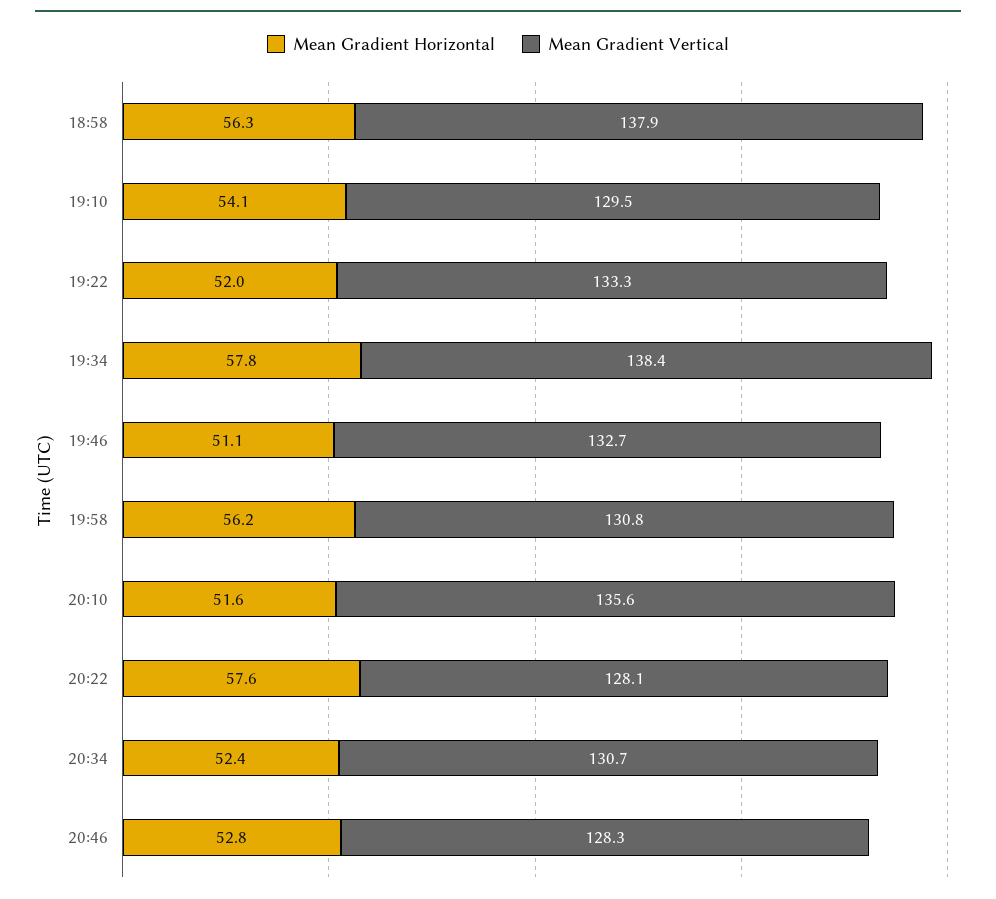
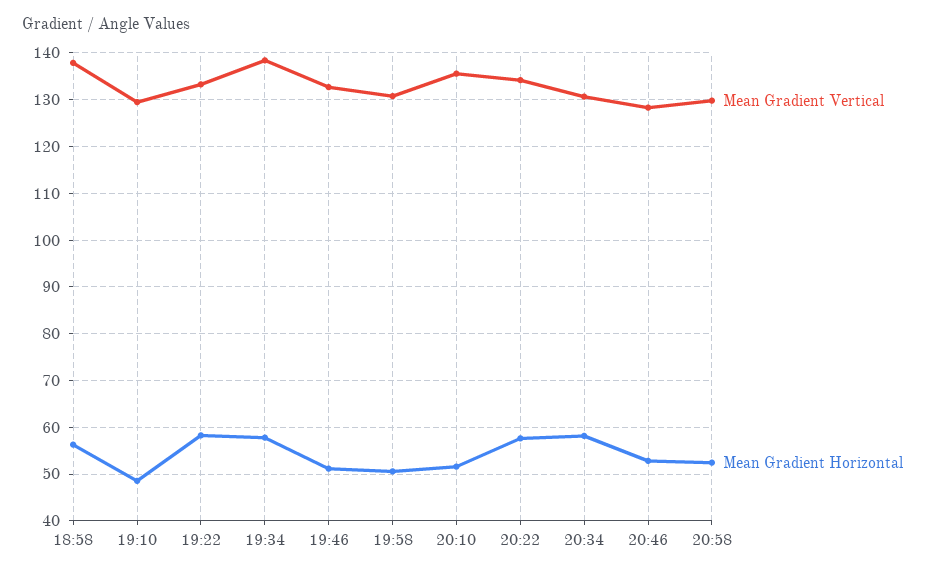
Mean Gradient Horizontal, 19:10: 54.1 -> 48
Mean Gradient Horizontal, 19:22: 52 -> 58
Mean Gradient Horizontal, 19:58: 56.2 -> 50
Mean Gradient Vertical, 20:22: 128.1 -> 134
Mean Gradient Horizontal, 20:34: 52.4 -> 58
Mean Gradient Vertical, 20:58: none -> 130
Mean Gradient Horizontal, 20:58: none -> 52

